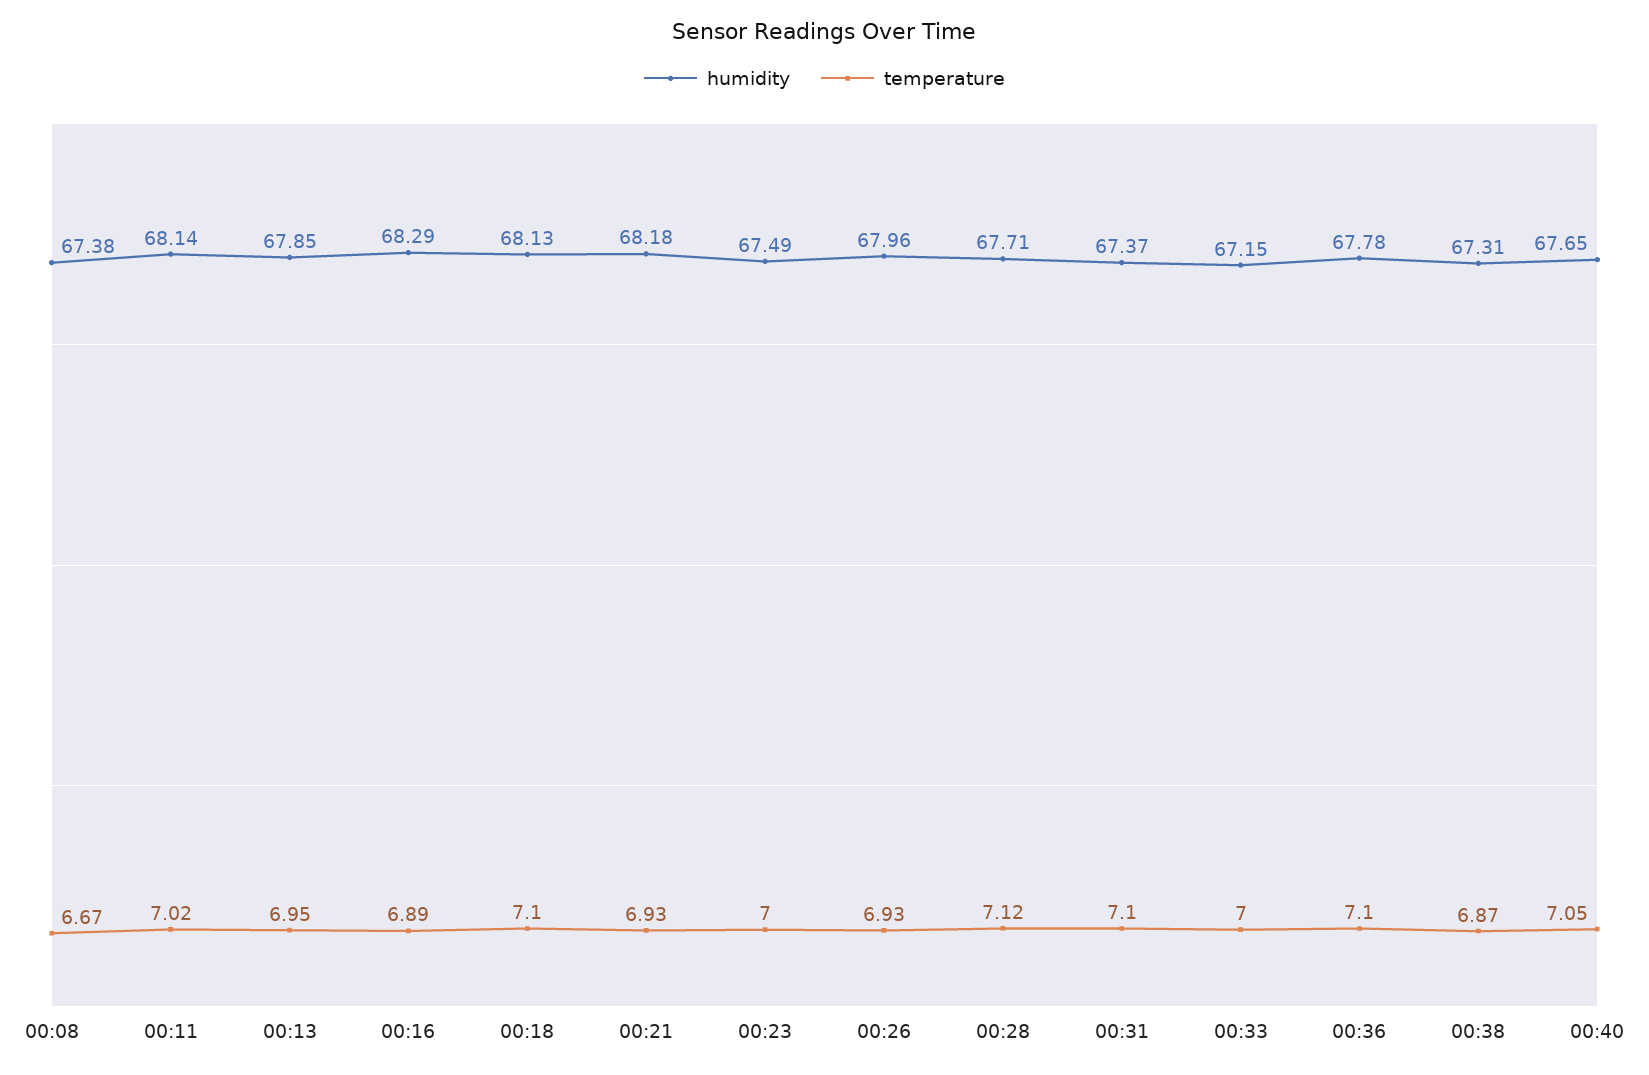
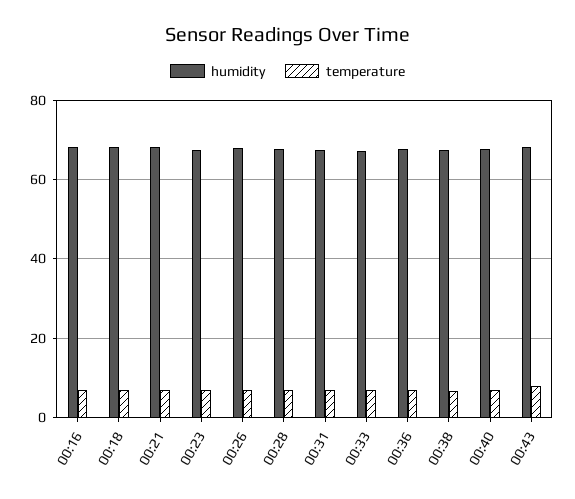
humidity, 00:08: 67.38 -> none
temperature, 00:08: 6.67 -> none
humidity, 00:11: 68.14 -> none
temperature, 00:11: 7.02 -> none
humidity, 00:13: 67.85 -> none
temperature, 00:13: 6.95 -> none
humidity, 00:43: none -> 68
temperature, 00:43: none -> 8

